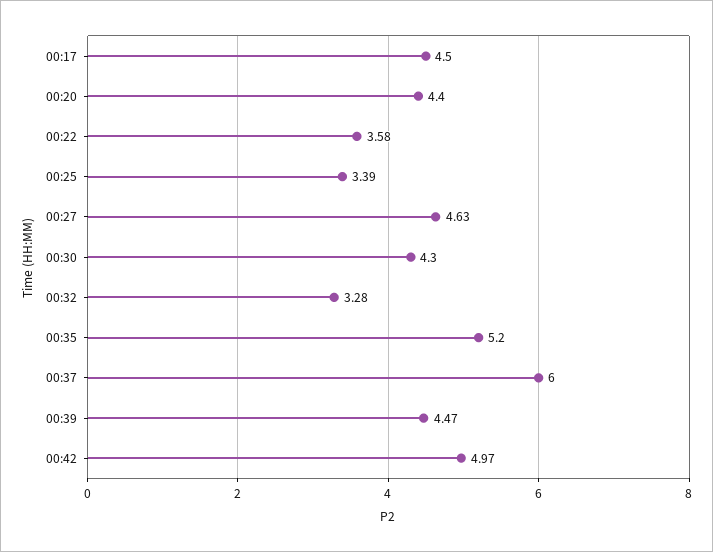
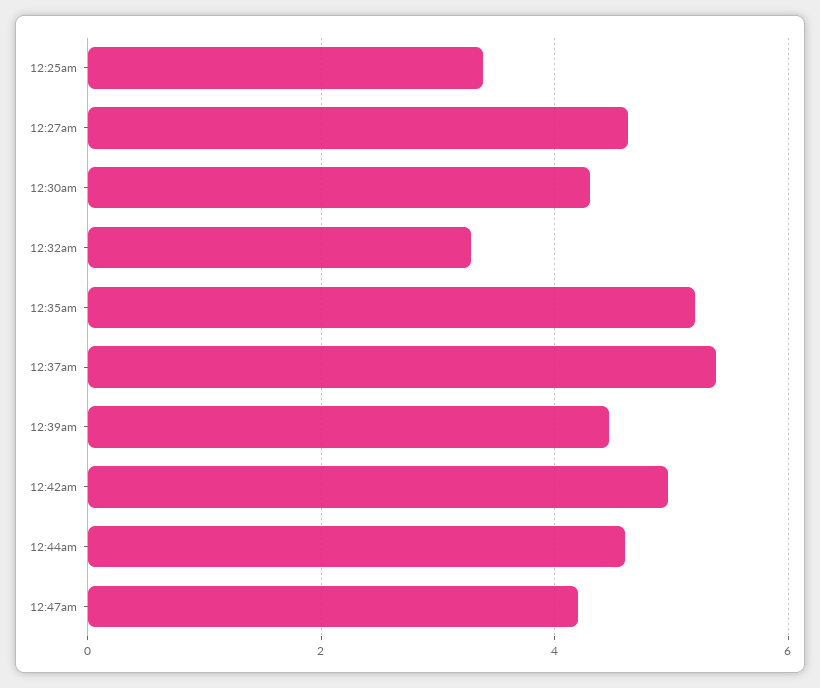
00:17: 4.5 -> none
00:20: 4.4 -> none
00:22: 3.58 -> none
00:37: 6 -> 5.4
12:44am: none -> 4.6
12:47am: none -> 4.2

